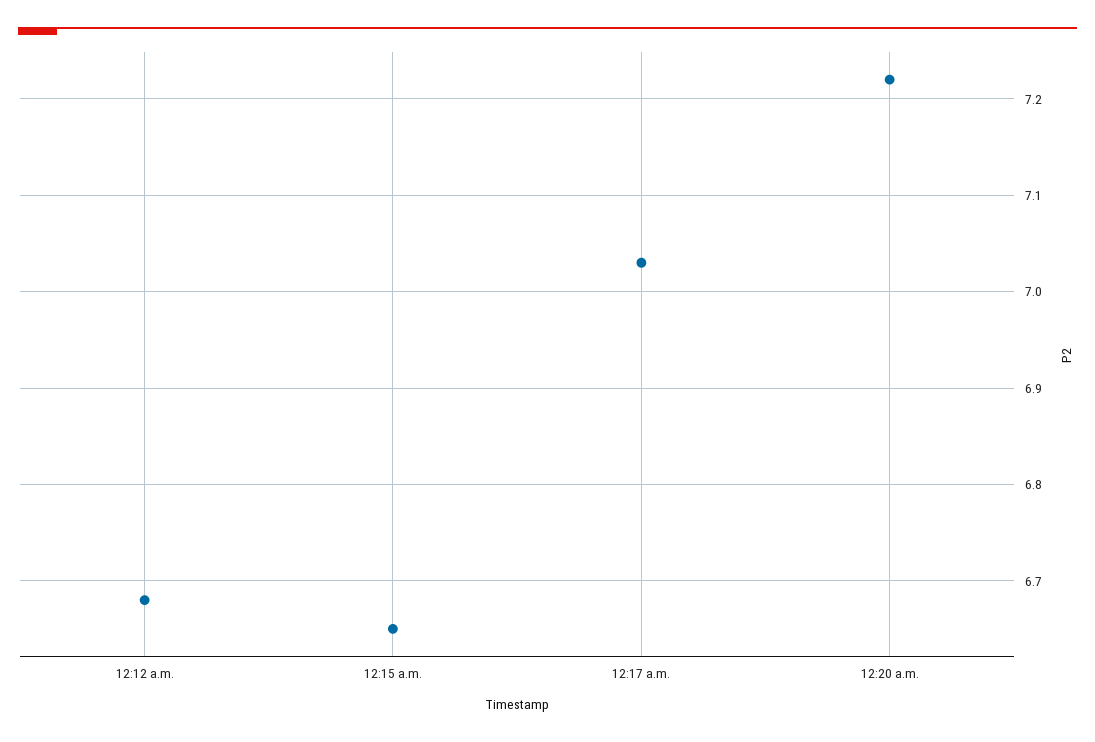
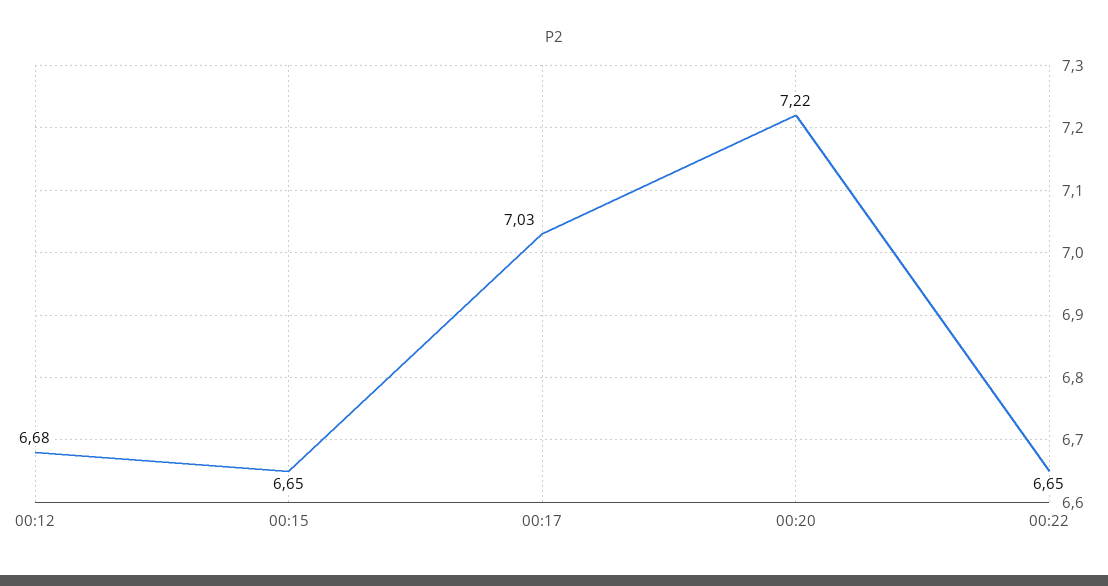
00:22: none -> 6.65

